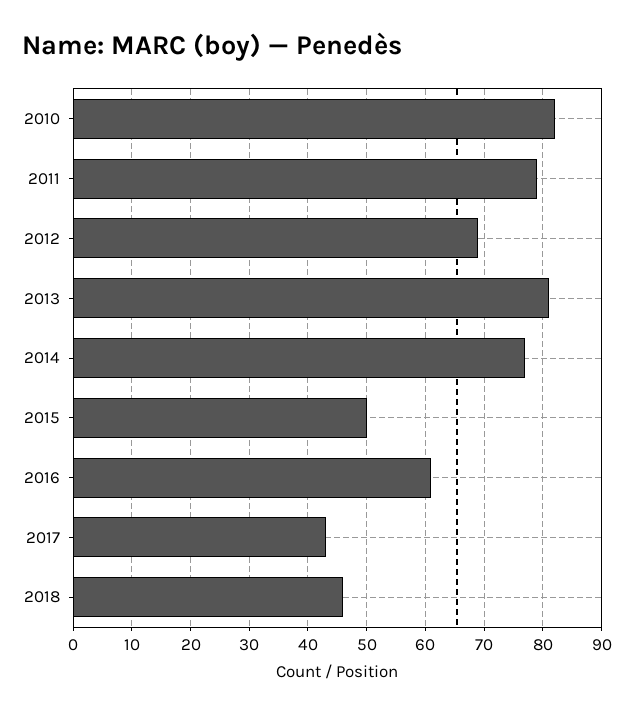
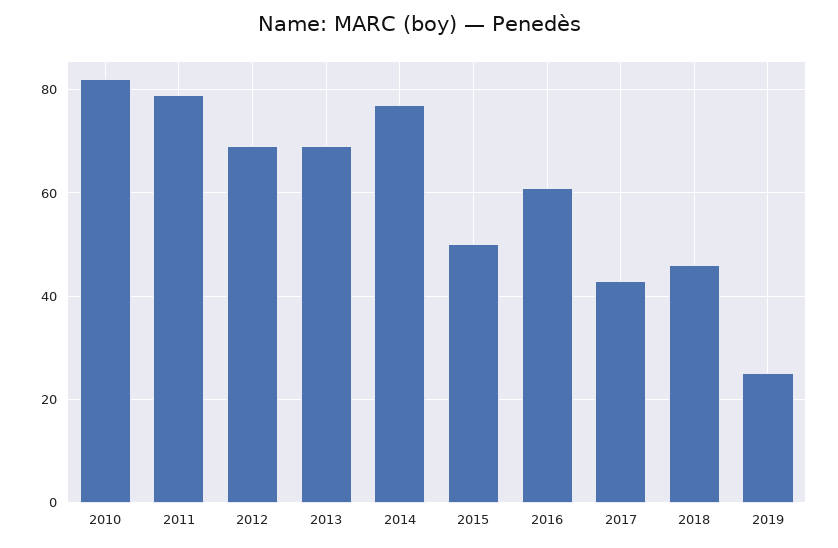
2013: 80 -> 70
2019: none -> 25

